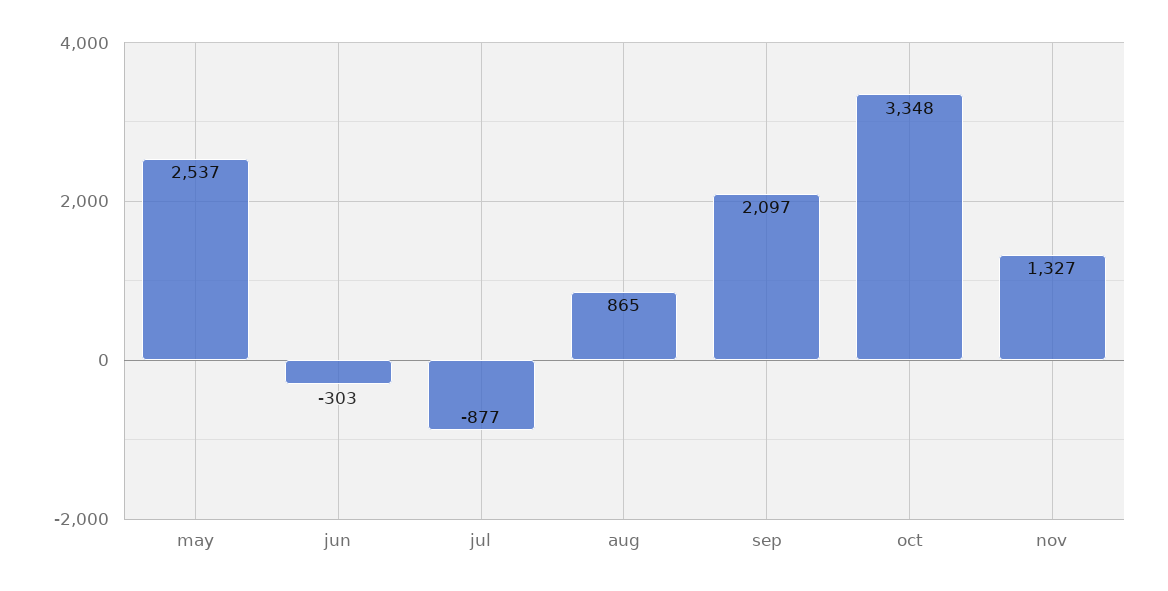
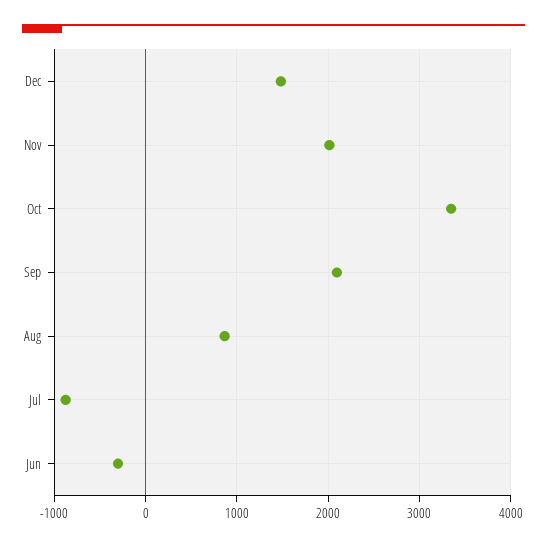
may: 2537 -> none
nov: 1327 -> 2000
Dec: none -> 1500

